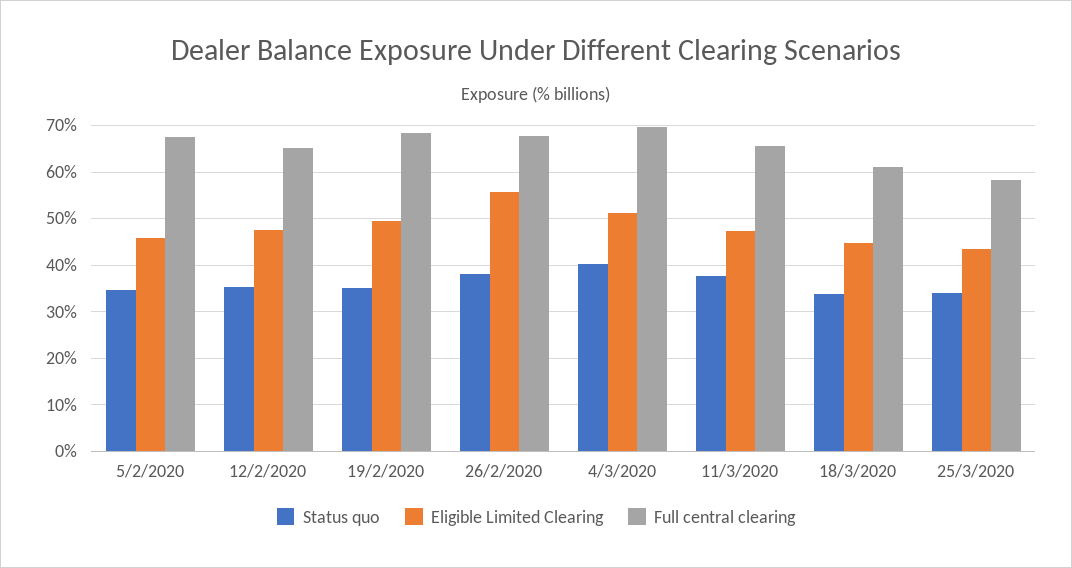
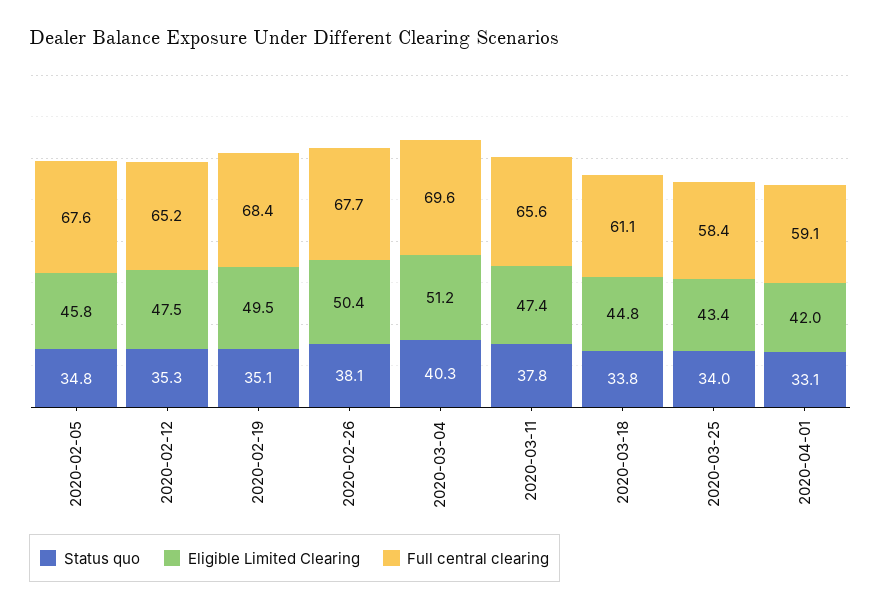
Eligible Limited Clearing, 26/2/2020: 56 -> 50.4
Status quo, 2020-04-01: none -> 33.1
Eligible Limited Clearing, 2020-04-01: none -> 42
Full central clearing, 2020-04-01: none -> 59.1

